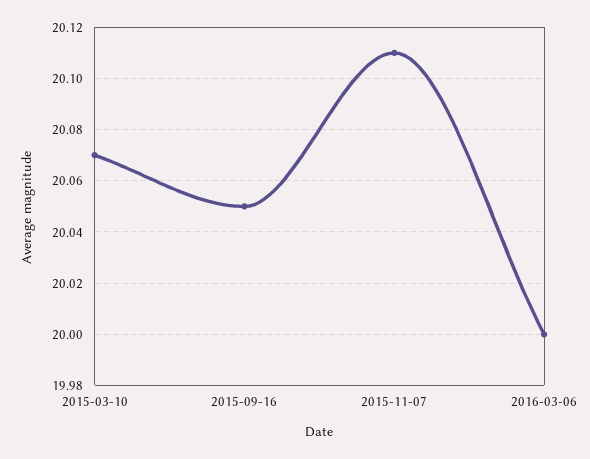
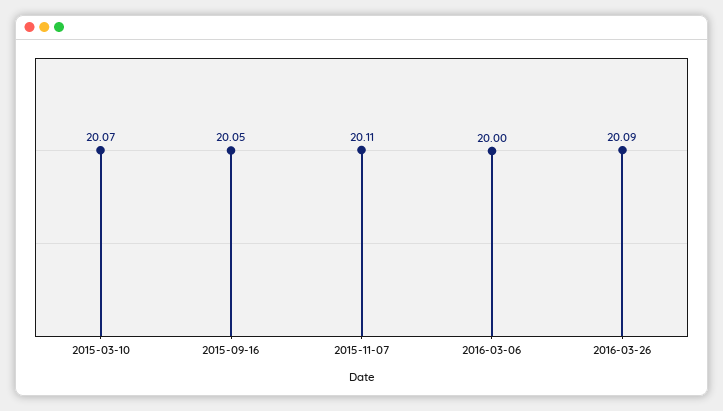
2016-03-26: none -> 20.09

